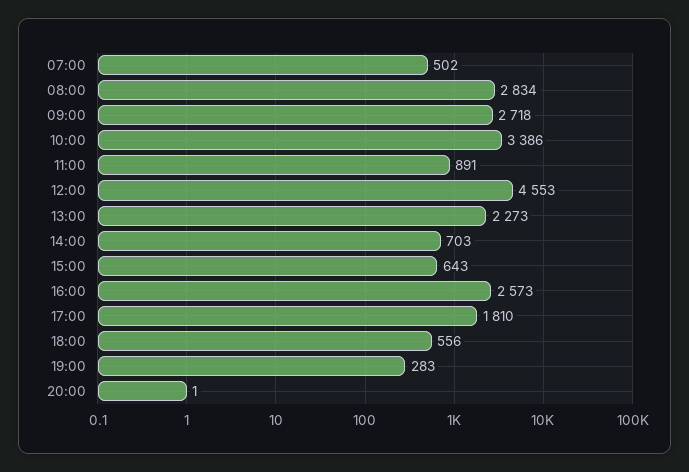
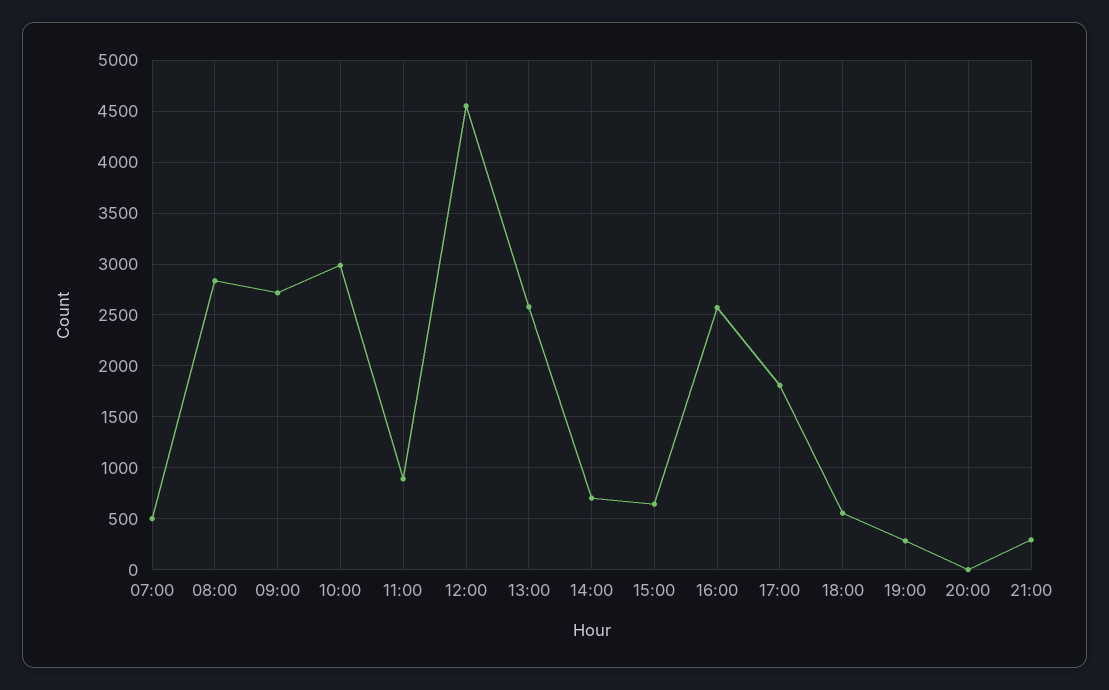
10:00: 3386 -> 3000
13:00: 2273 -> 2600
21:00: none -> 300

